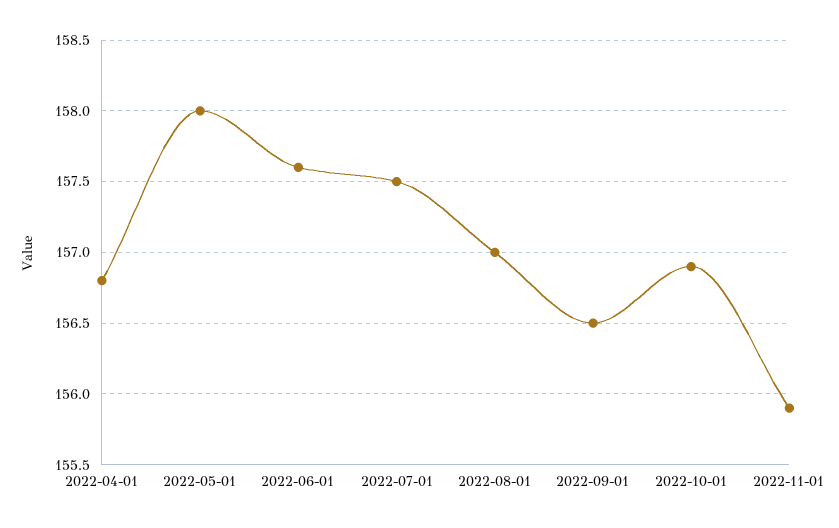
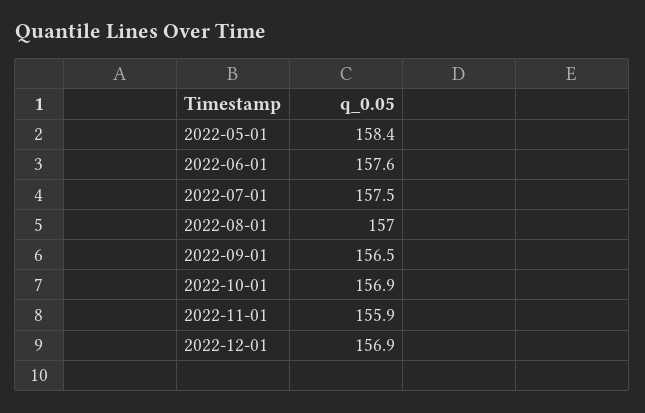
2022-04-01: 156.8 -> none
2022-05-01: 158 -> 158.4
2022-12-01: none -> 156.9

